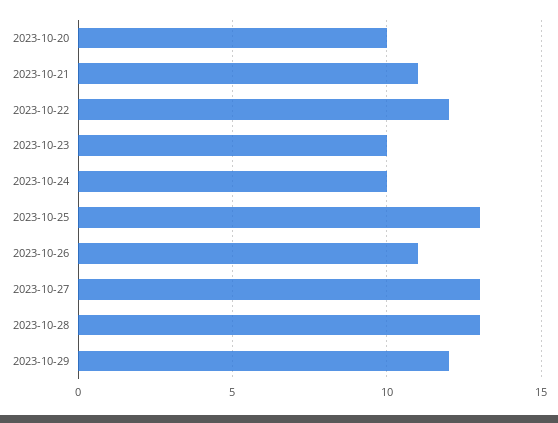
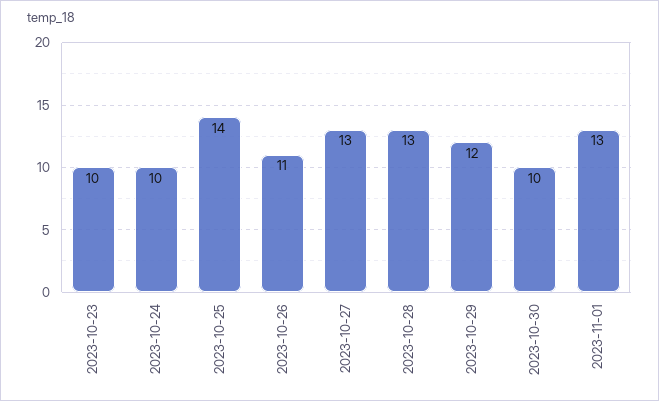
2023-10-20: 10 -> none
2023-10-21: 11 -> none
2023-10-22: 12 -> none
2023-10-25: 13 -> 14
2023-10-30: none -> 10
2023-11-01: none -> 13

